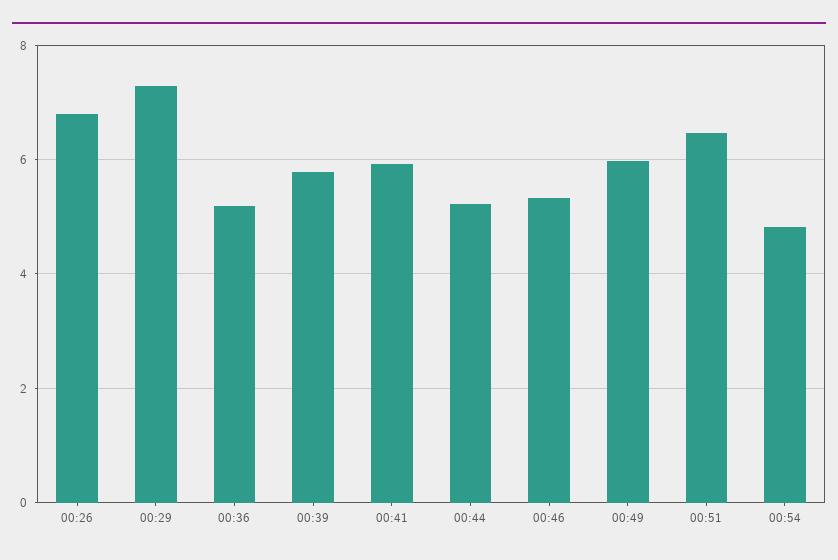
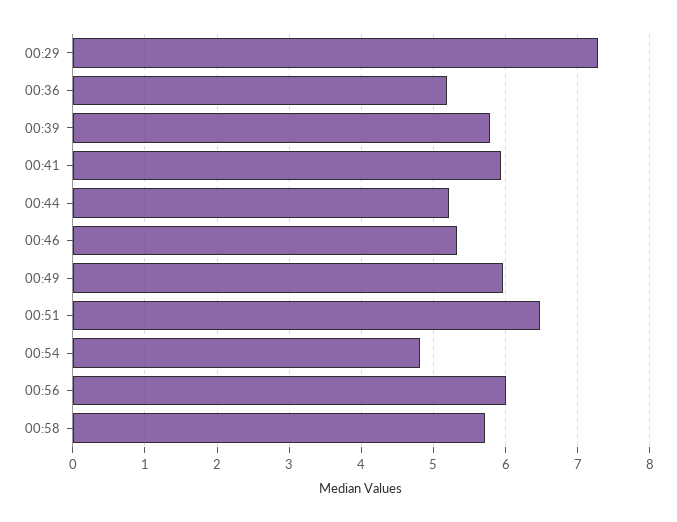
00:26: 6.8 -> none
00:56: none -> 6
00:58: none -> 5.7

